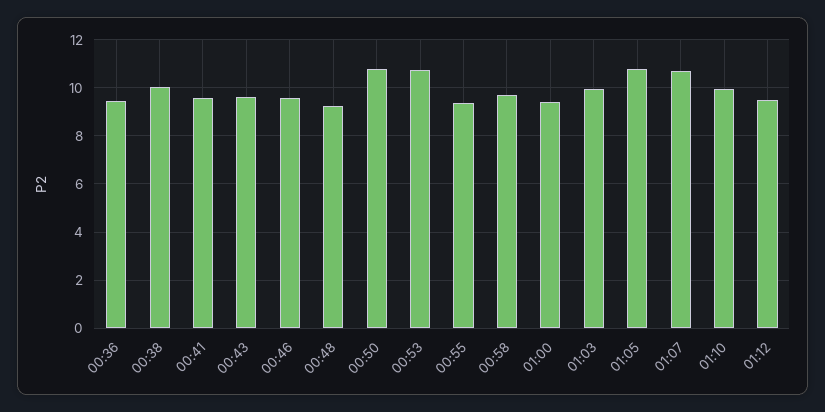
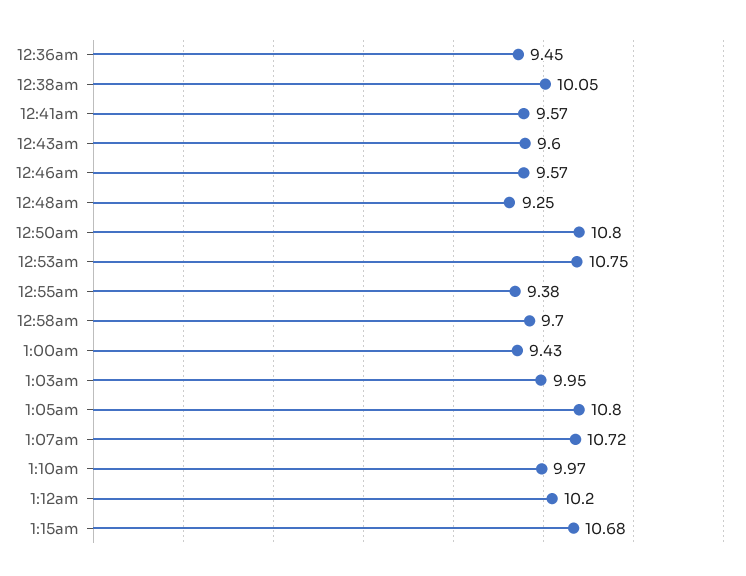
01:12: 9.5 -> 10.2
1:15am: none -> 10.68

